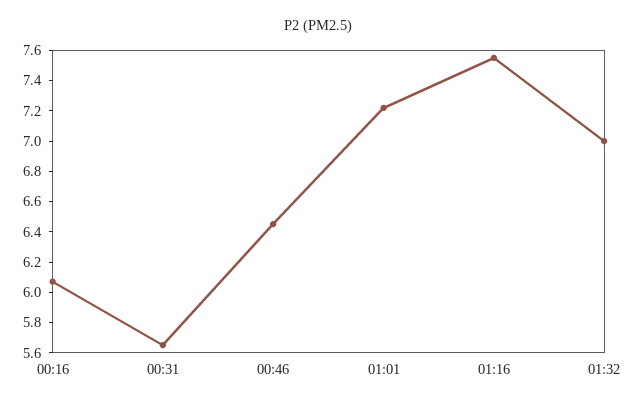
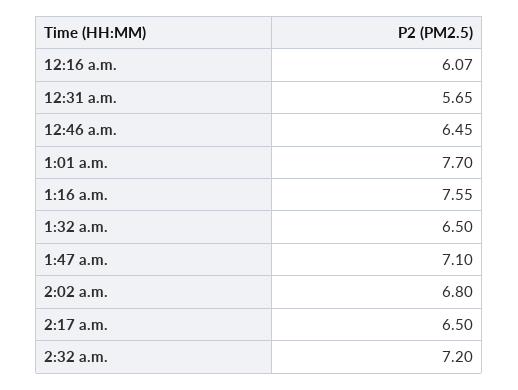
01:01: 7.2 -> 7.7
01:32: 7 -> 6.5
1:47 a.m.: none -> 7.1
2:02 a.m.: none -> 6.8
2:17 a.m.: none -> 6.5
2:32 a.m.: none -> 7.2

